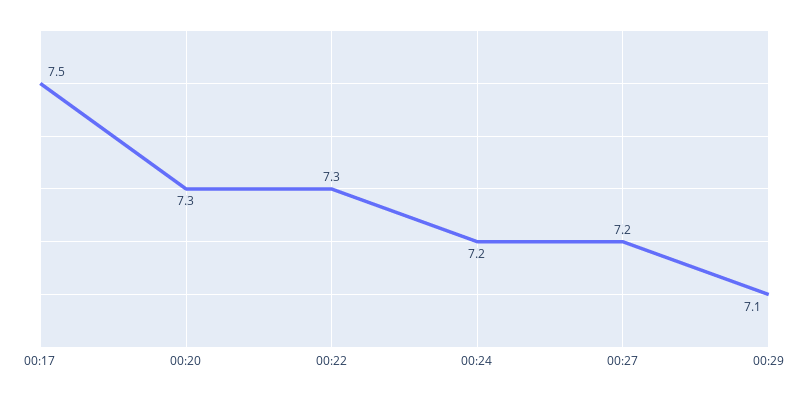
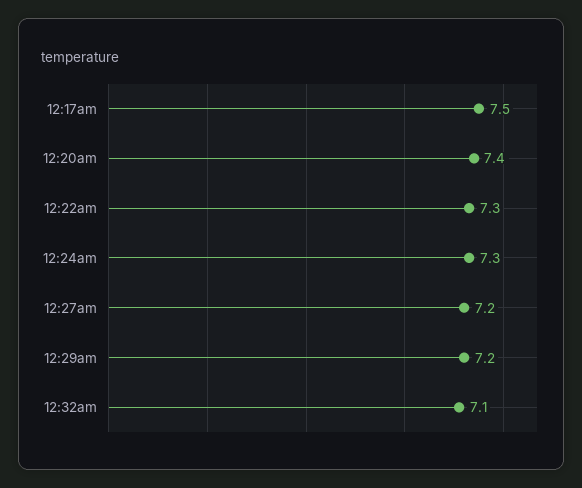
00:20: 7.3 -> 7.4
00:24: 7.2 -> 7.3
00:29: 7.1 -> 7.2
12:32am: none -> 7.1

